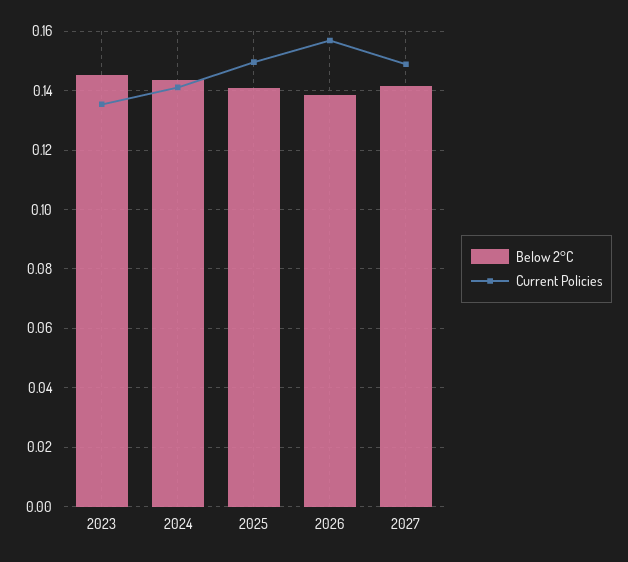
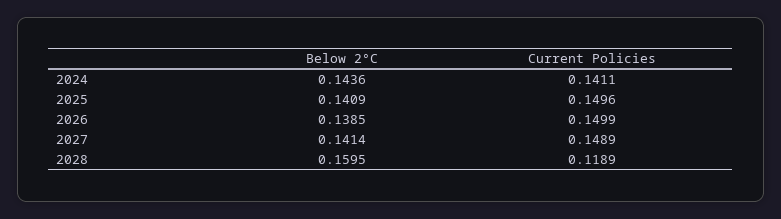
Below 2°C, 2023: 0.145 -> none
Current Policies, 2023: 0.135 -> none
Current Policies, 2026: 0.1575 -> 0.1499
Below 2°C, 2028: none -> 0.1595
Current Policies, 2028: none -> 0.1189

